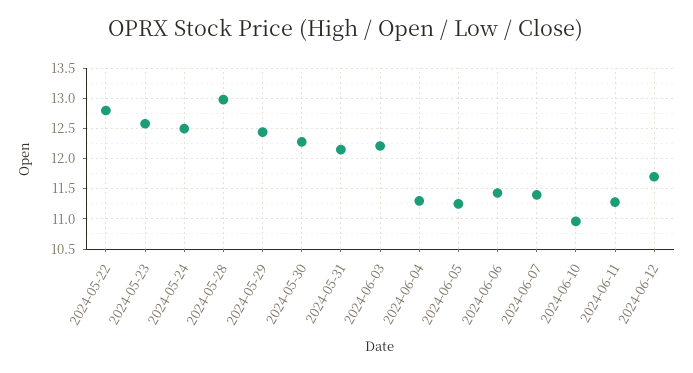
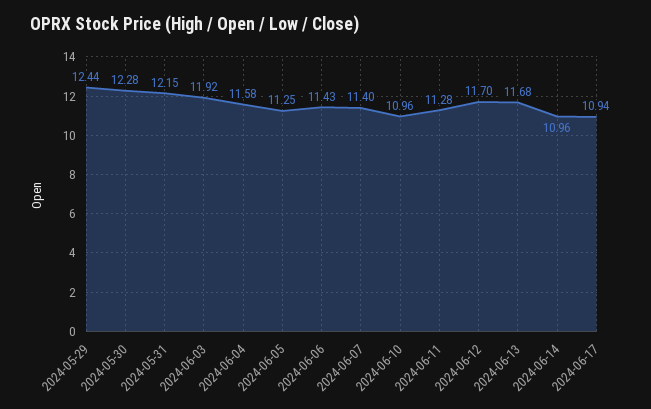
2024-05-22: 12.8 -> none
2024-05-23: 12.6 -> none
2024-05-24: 12.5 -> none
2024-05-28: 13 -> none
2024-06-03: 12.2 -> 11.92
2024-06-04: 11.3 -> 11.58
2024-06-13: none -> 11.68
2024-06-14: none -> 10.96
2024-06-17: none -> 10.94

